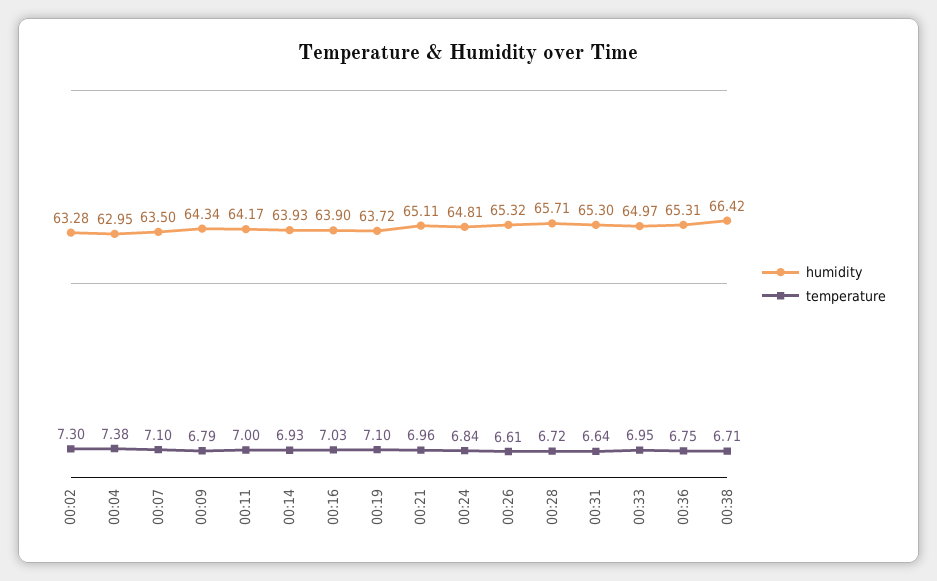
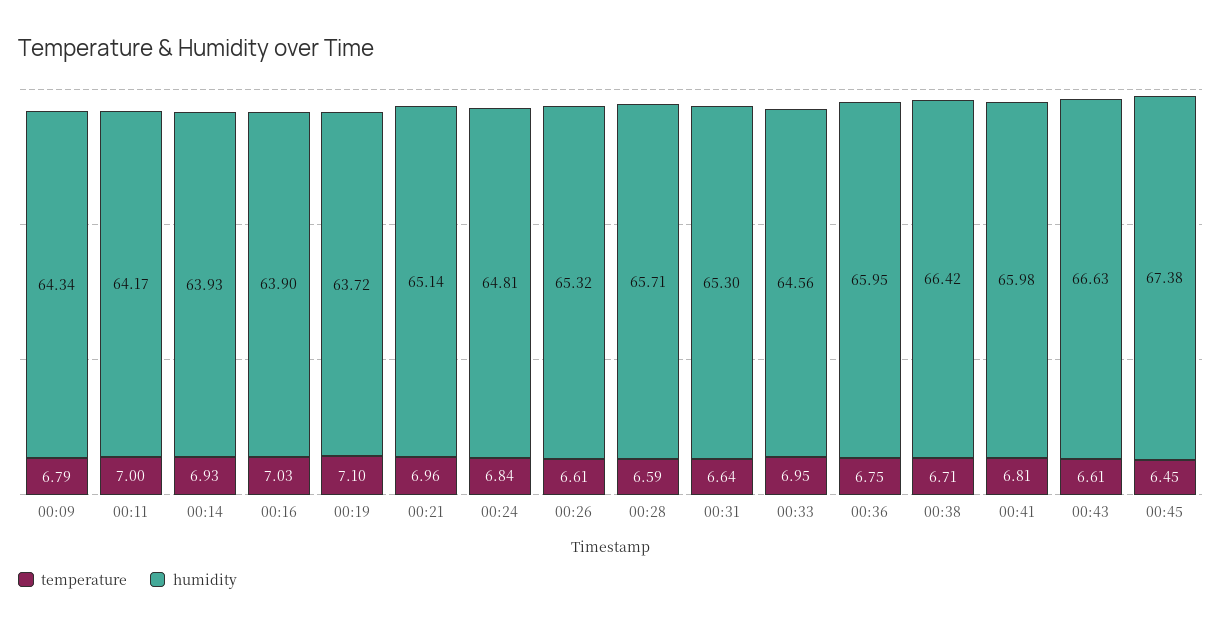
humidity, 00:02: 63.28 -> none
temperature, 00:02: 7.3 -> none
humidity, 00:04: 62.95 -> none
temperature, 00:04: 7.38 -> none
humidity, 00:07: 63.5 -> none
temperature, 00:07: 7.1 -> none
humidity, 00:21: 65.11 -> 65.14
temperature, 00:28: 6.72 -> 6.59
humidity, 00:33: 64.97 -> 64.56
humidity, 00:36: 65.31 -> 65.95
temperature, 00:41: none -> 6.81
humidity, 00:41: none -> 65.98
temperature, 00:43: none -> 6.61
humidity, 00:43: none -> 66.63
temperature, 00:45: none -> 6.45
humidity, 00:45: none -> 67.38

